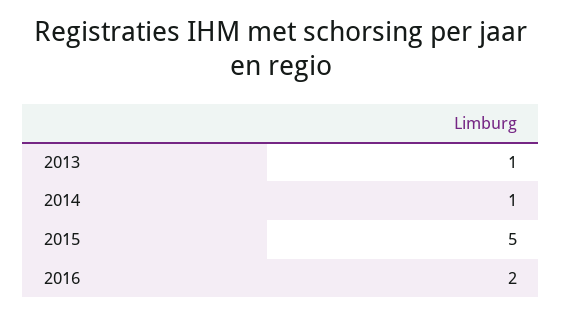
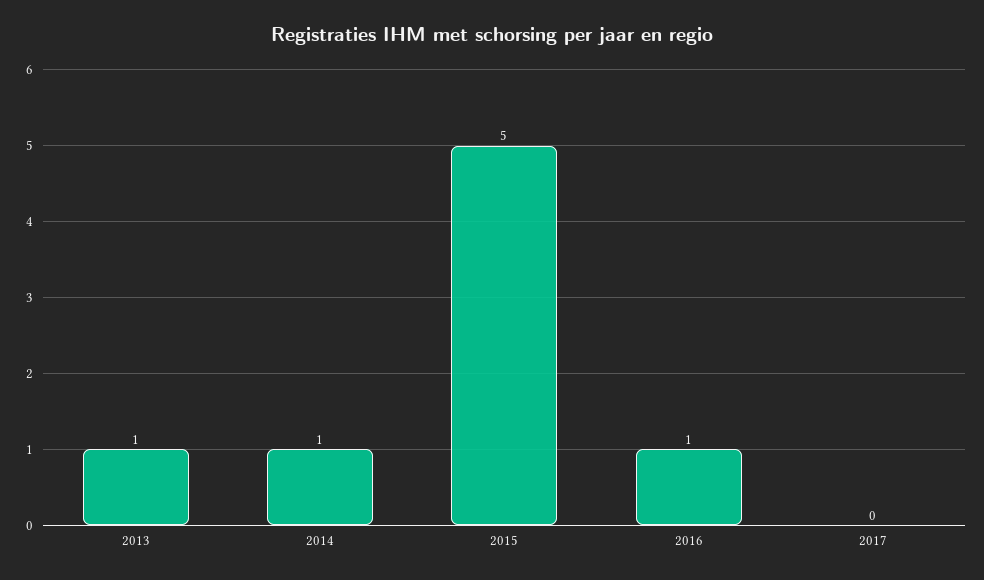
2016: 2 -> 1
2017: none -> 0

